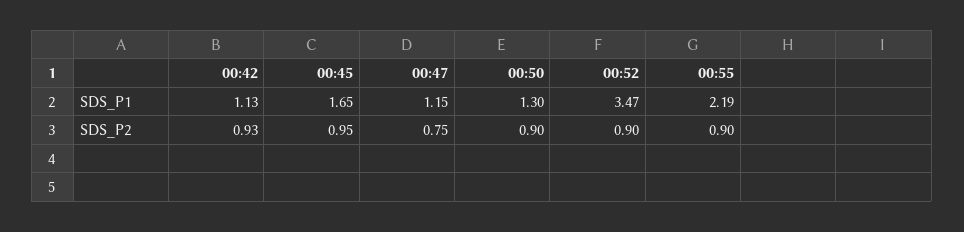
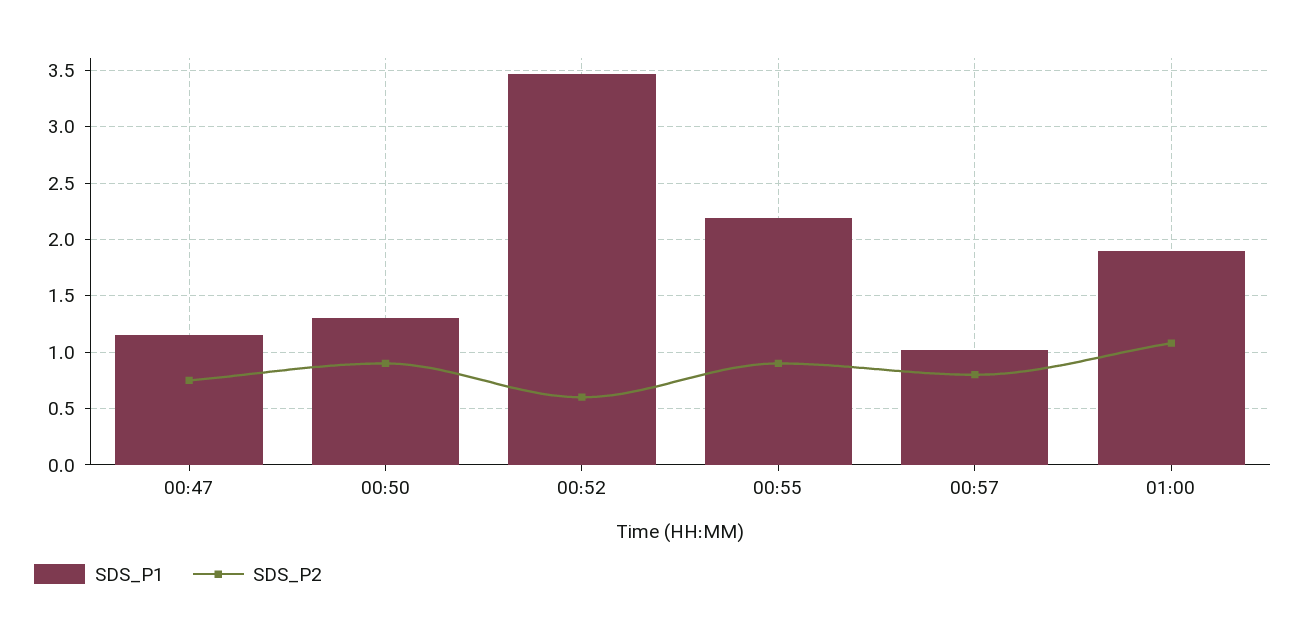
SDS_P1, 00:42: 1.13 -> none
SDS_P1, 00:45: 1.65 -> none
SDS_P2, 00:42: 0.93 -> none
SDS_P2, 00:45: 0.95 -> none
SDS_P2, 00:52: 0.9 -> 0.6
SDS_P1, 00:57: none -> 1
SDS_P2, 00:57: none -> 0.8
SDS_P1, 01:00: none -> 1.9
SDS_P2, 01:00: none -> 1.1

